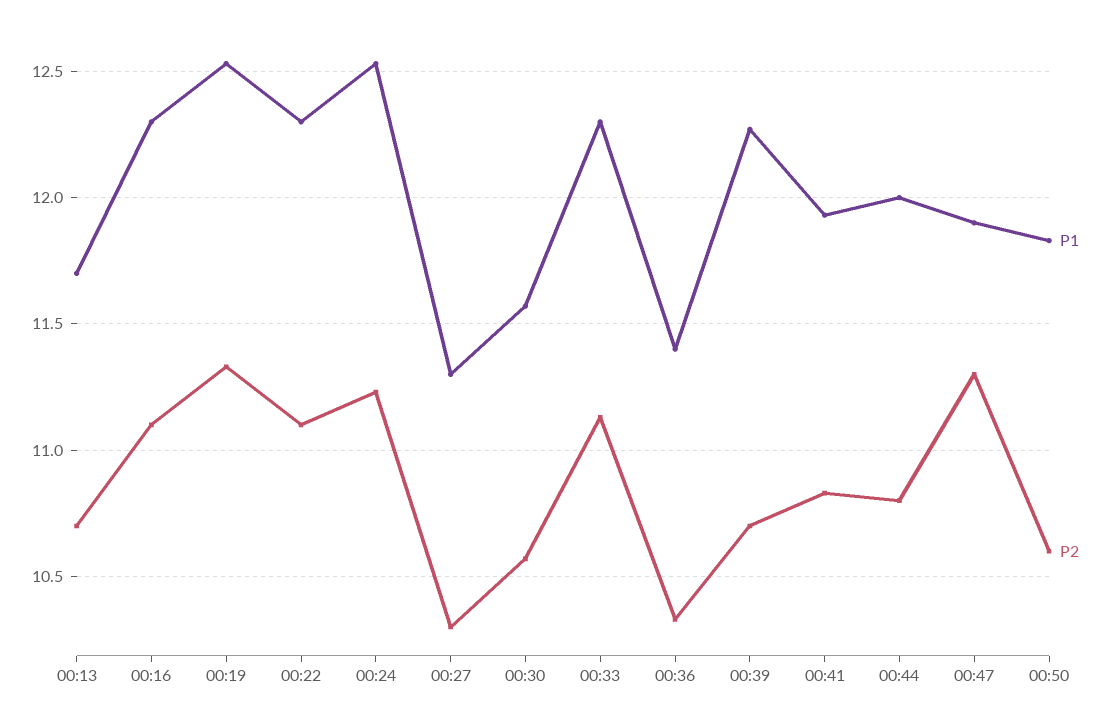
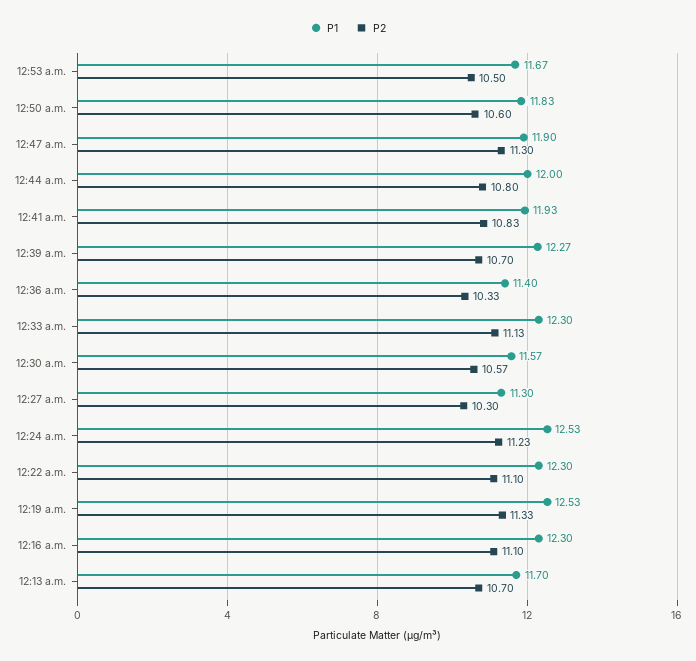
P1, 12:53 a.m.: none -> 11.67
P2, 12:53 a.m.: none -> 10.5

